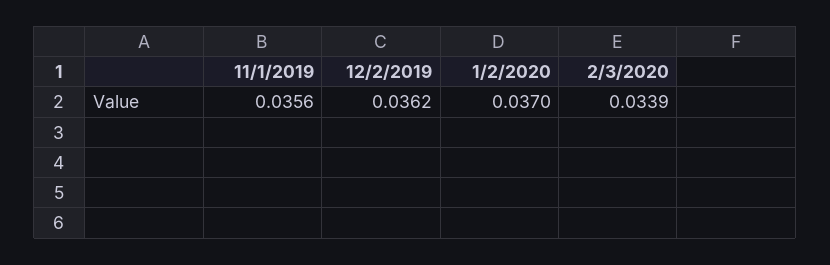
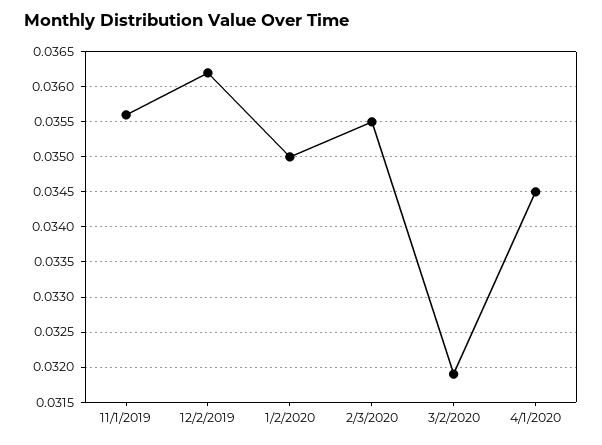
1/2/2020: 0.037 -> 0.035
2/3/2020: 0.0339 -> 0.0355
3/2/2020: none -> 0.0319
4/1/2020: none -> 0.0345

